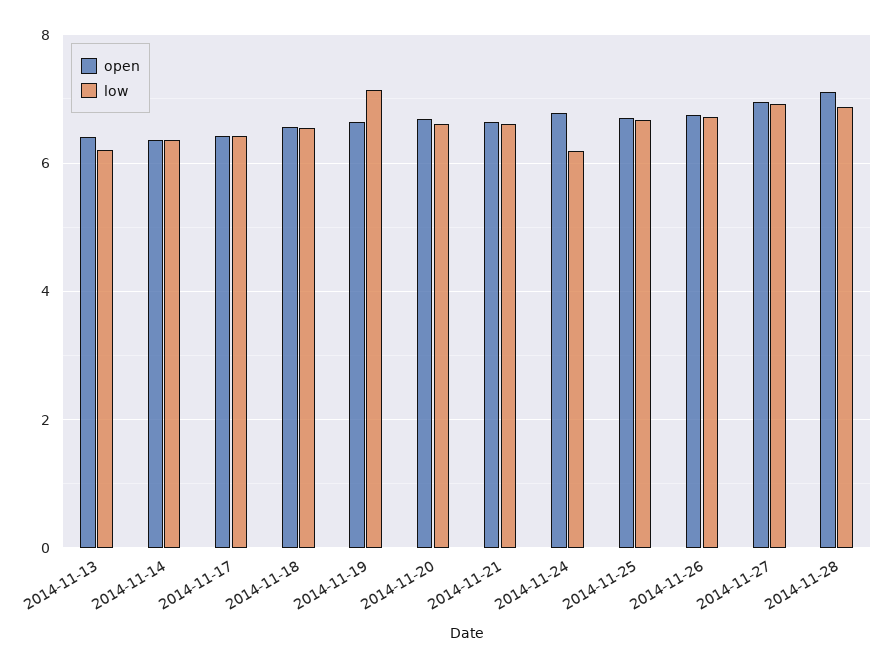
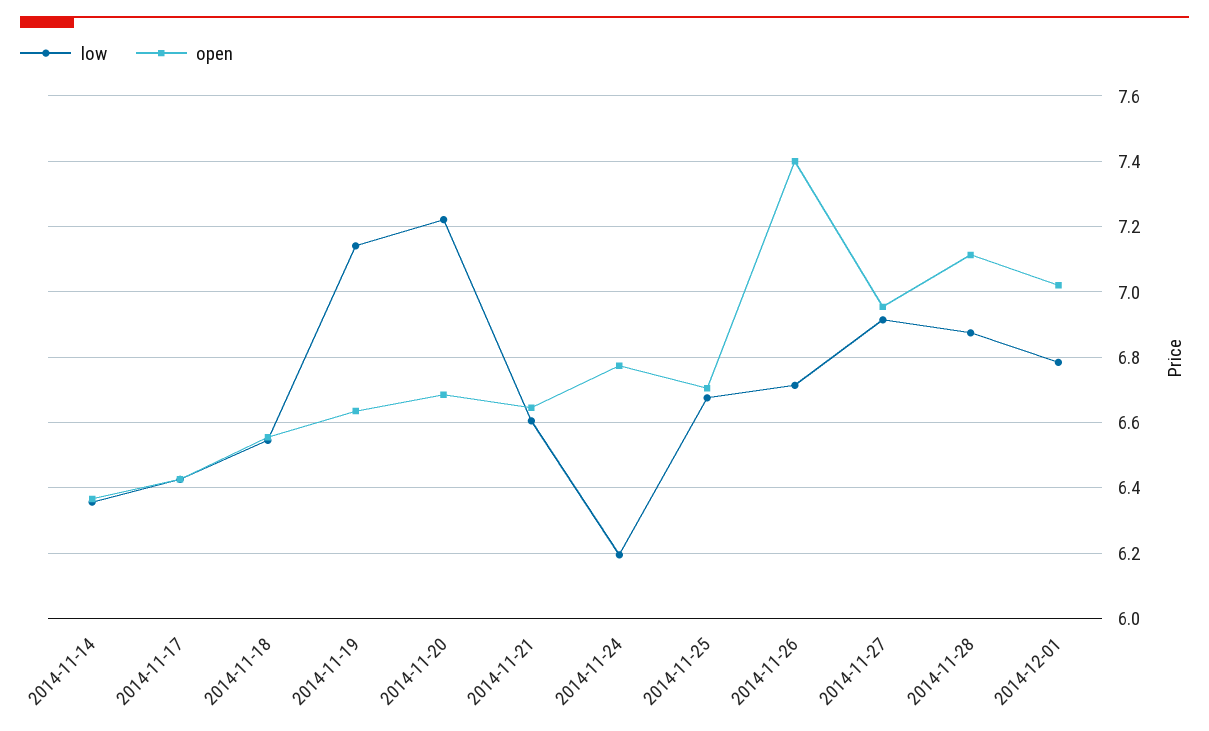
open, 2014-11-13: 6.4 -> none
low, 2014-11-13: 6.2 -> none
low, 2014-11-20: 6.6 -> 7.22
open, 2014-11-26: 6.8 -> 7.4
low, 2014-12-01: none -> 6.78
open, 2014-12-01: none -> 7.02

